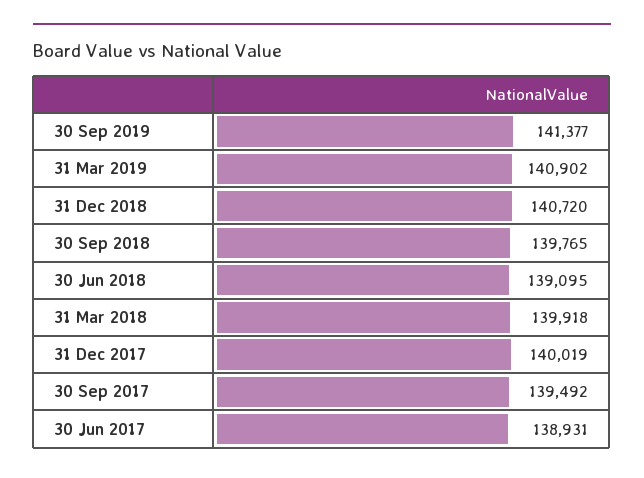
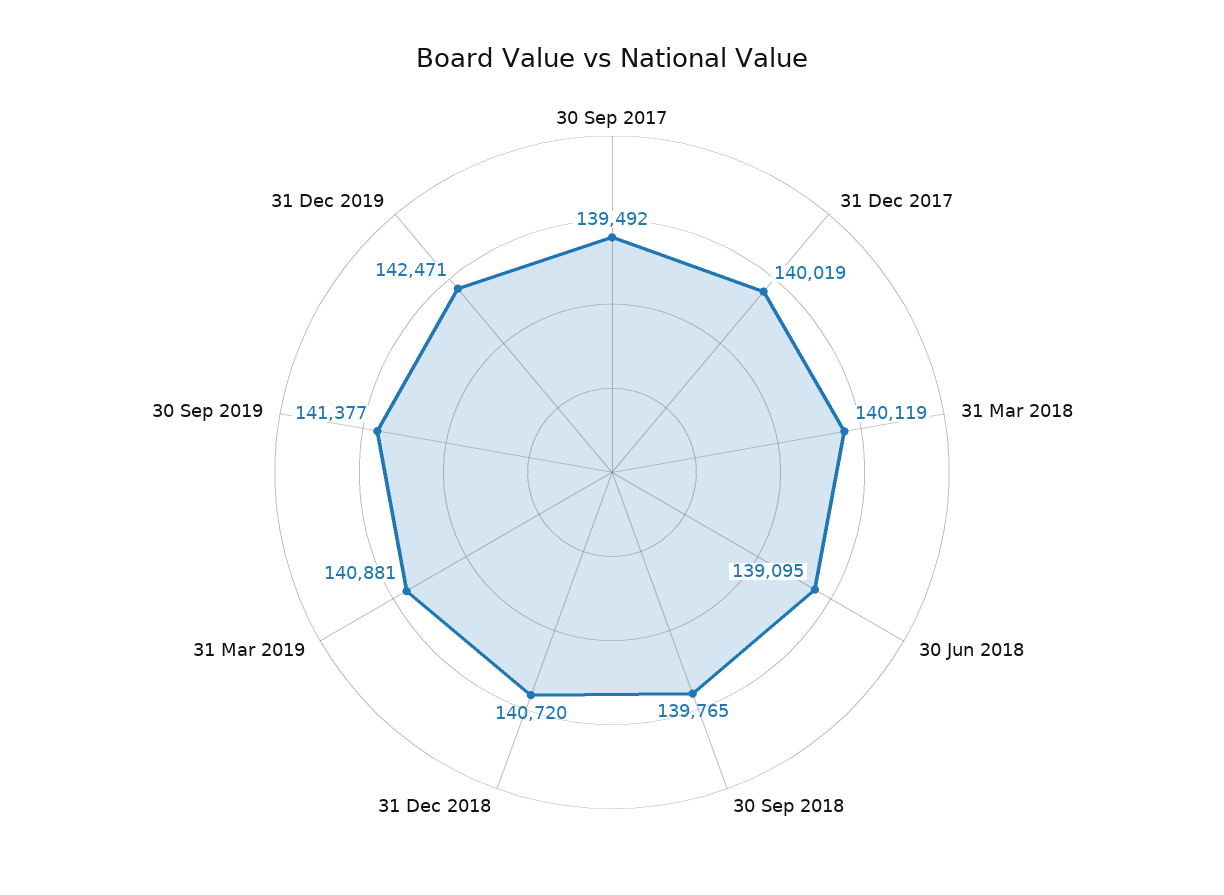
31 Mar 2019: 140902 -> 140881
31 Mar 2018: 139918 -> 140119
30 Jun 2017: 138931 -> none
31 Dec 2019: none -> 142471

